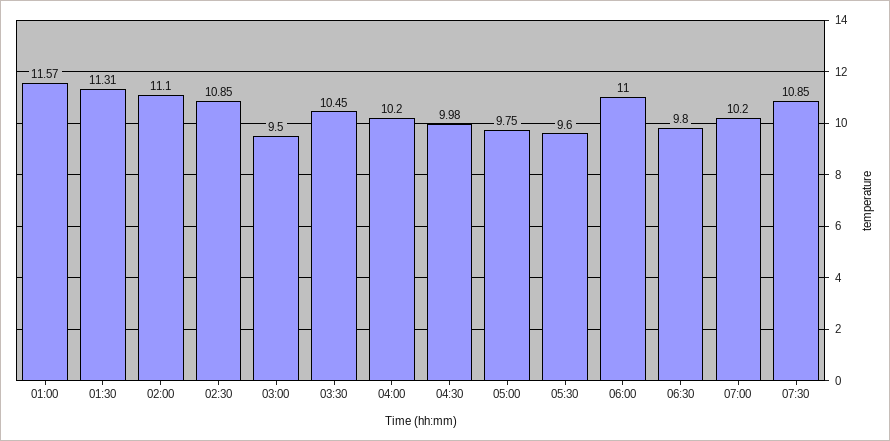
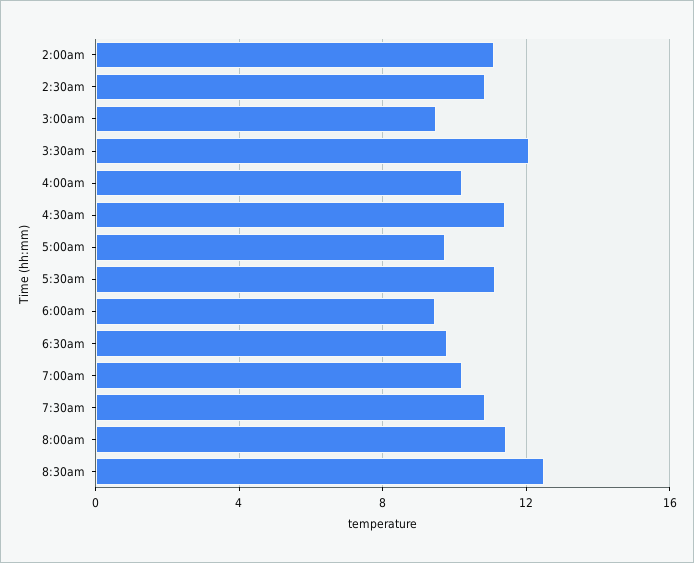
01:00: 11.57 -> none
01:30: 11.31 -> none
03:30: 10.45 -> 12
04:30: 9.98 -> 11.5
05:30: 9.6 -> 11
06:00: 11 -> 9.5
8:00am: none -> 11.5
8:30am: none -> 12.5

